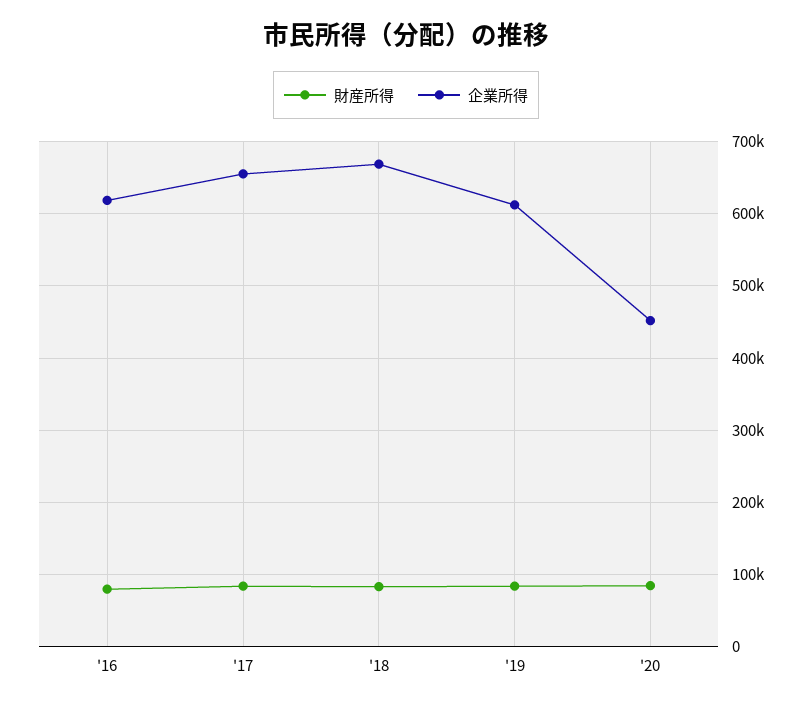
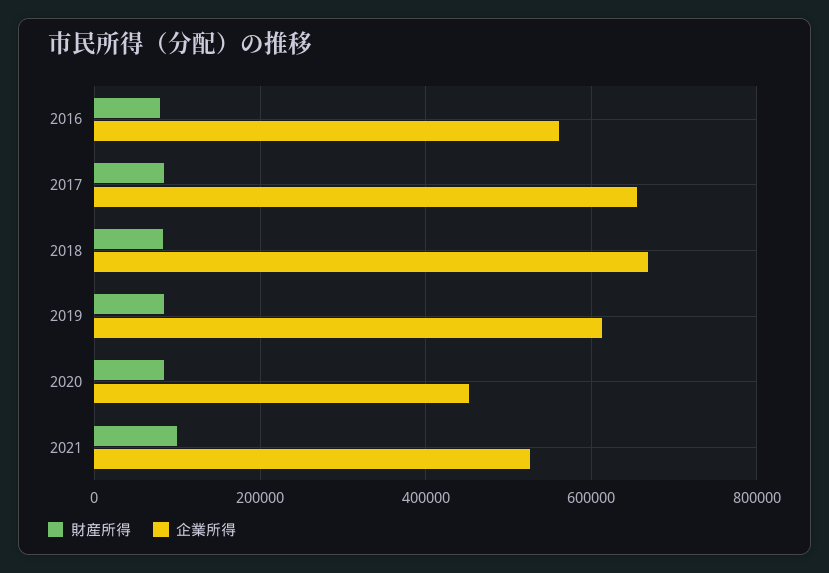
企業所得, '16: 620000 -> 560000
財産所得, 2021: none -> 100000
企業所得, 2021: none -> 520000

